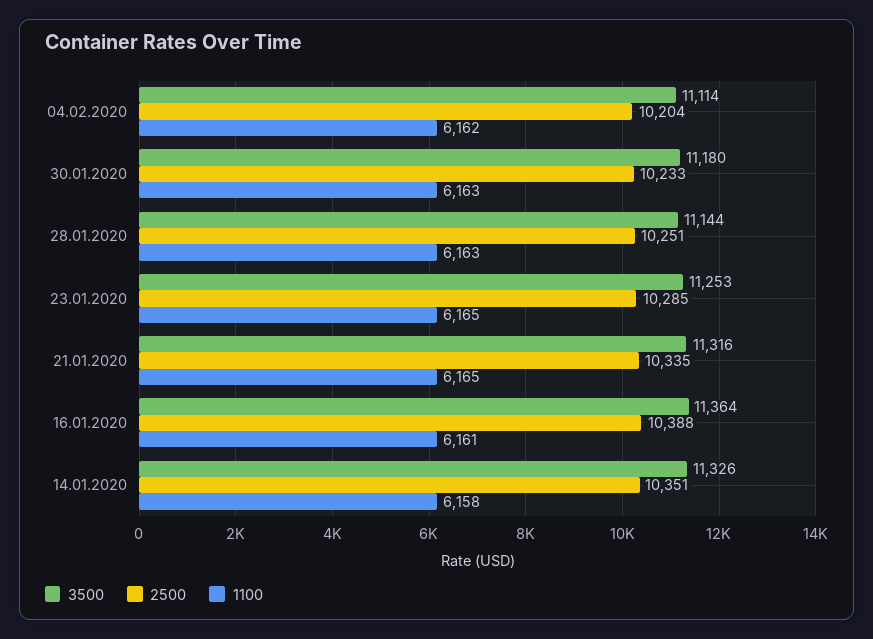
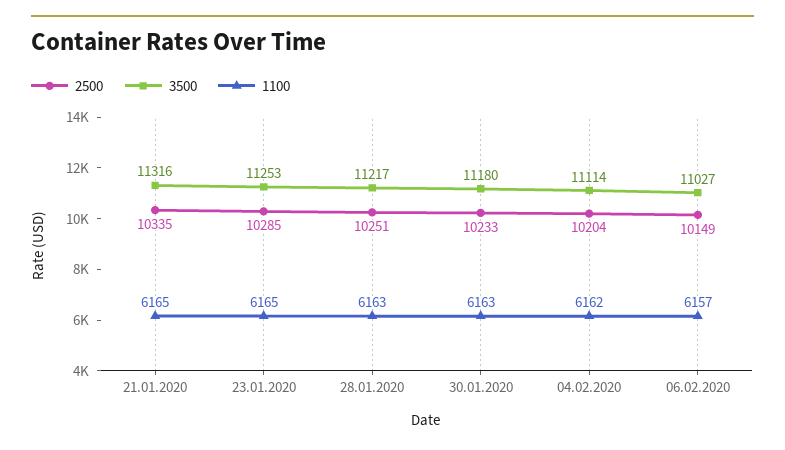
3500, 28.01.2020: 11144 -> 11217
3500, 16.01.2020: 11364 -> none
2500, 16.01.2020: 10388 -> none
1100, 16.01.2020: 6161 -> none
3500, 14.01.2020: 11326 -> none
2500, 14.01.2020: 10351 -> none
1100, 14.01.2020: 6158 -> none
2500, 06.02.2020: none -> 10149
3500, 06.02.2020: none -> 11027
1100, 06.02.2020: none -> 6157

